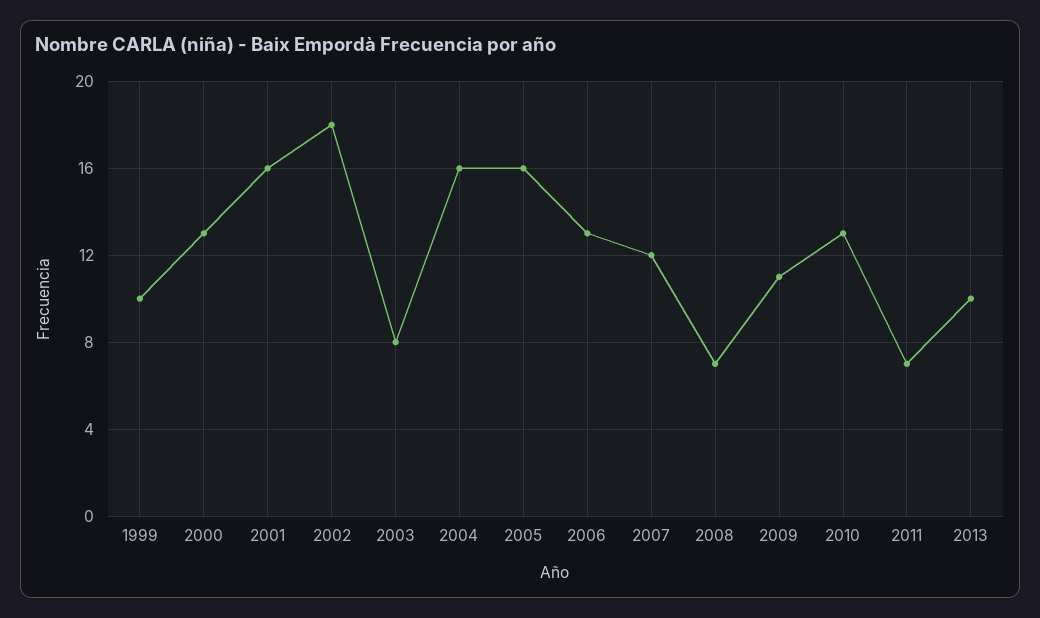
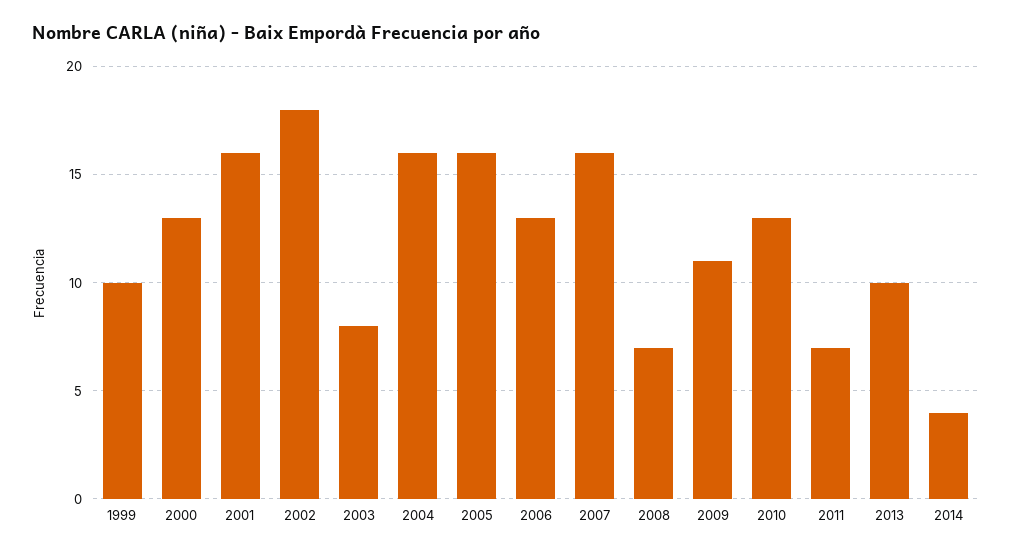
2007: 12 -> 16
2014: none -> 4

